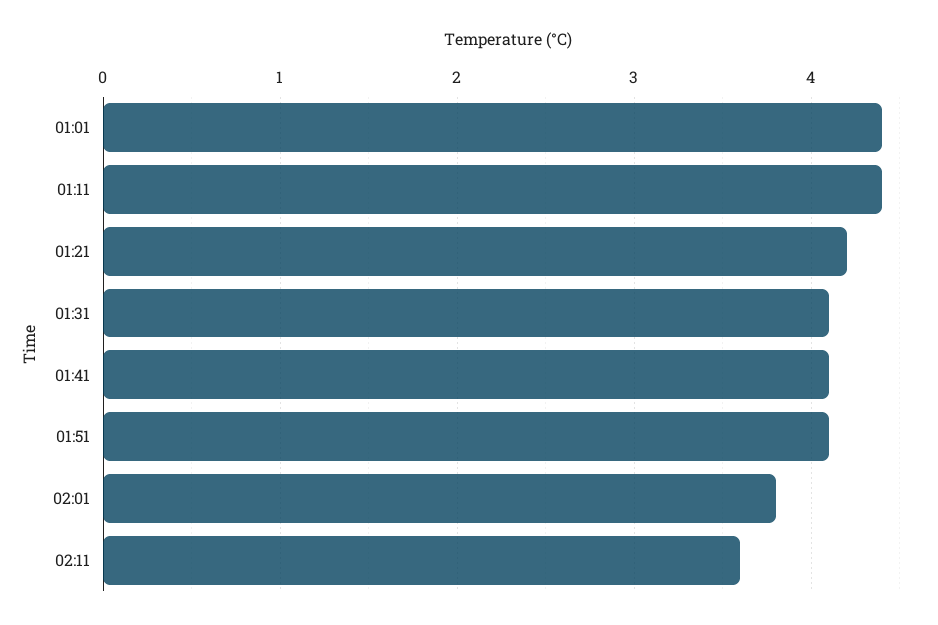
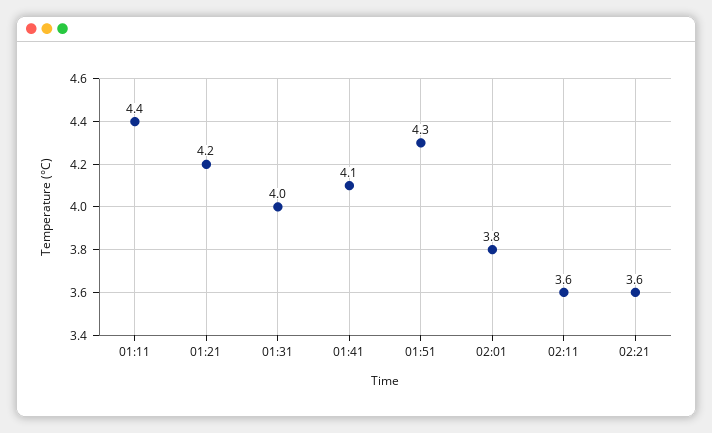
01:01: 4.4 -> none
01:31: 4.1 -> 4
01:51: 4.1 -> 4.3
02:21: none -> 3.6

